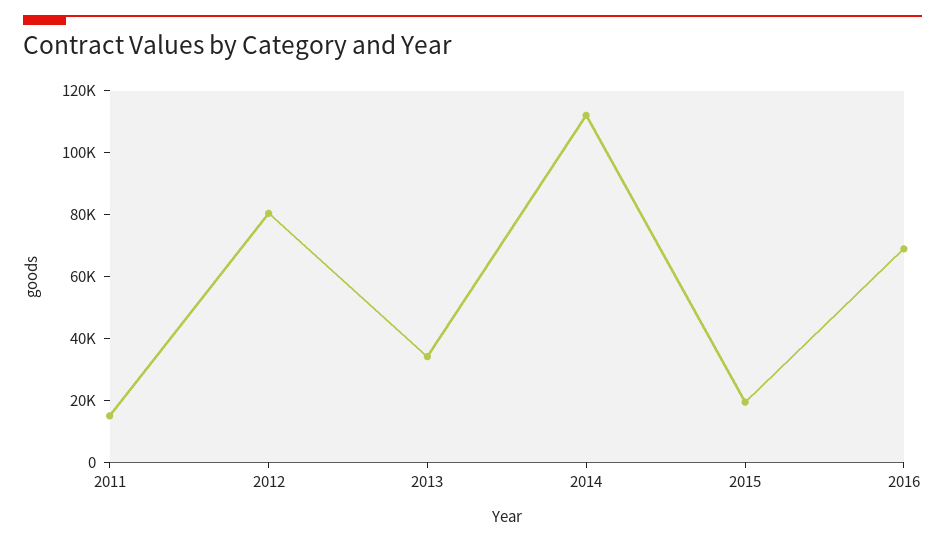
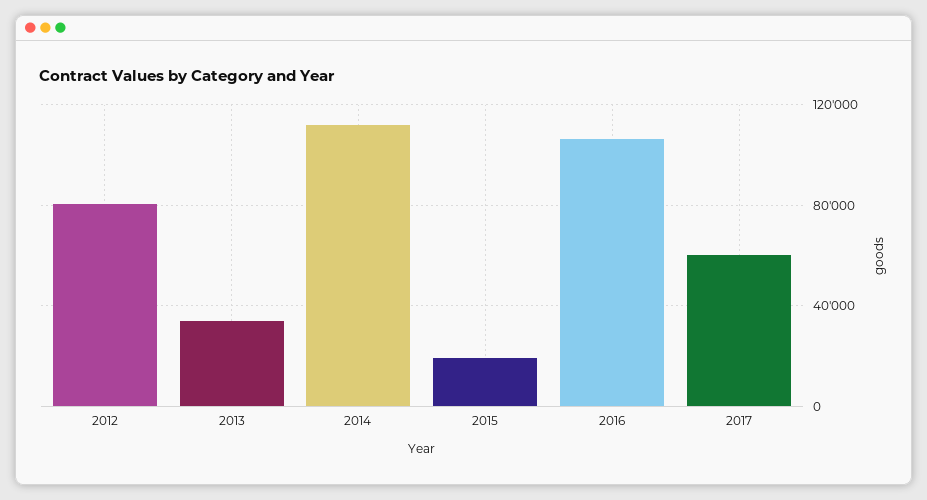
2011: 15000 -> none
2016: 70000 -> 105000
2017: none -> 60000

